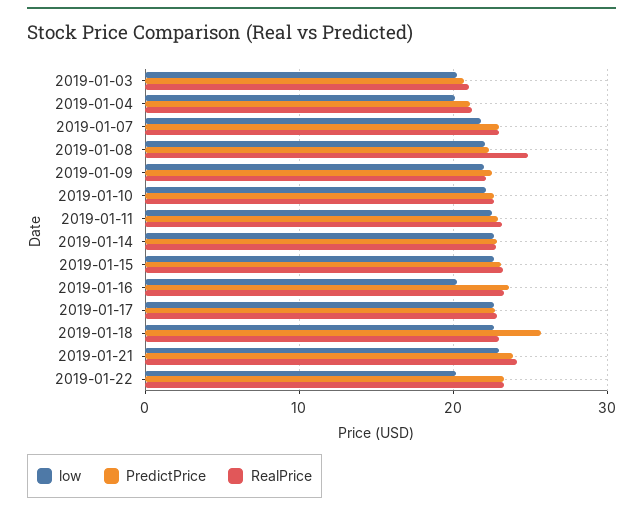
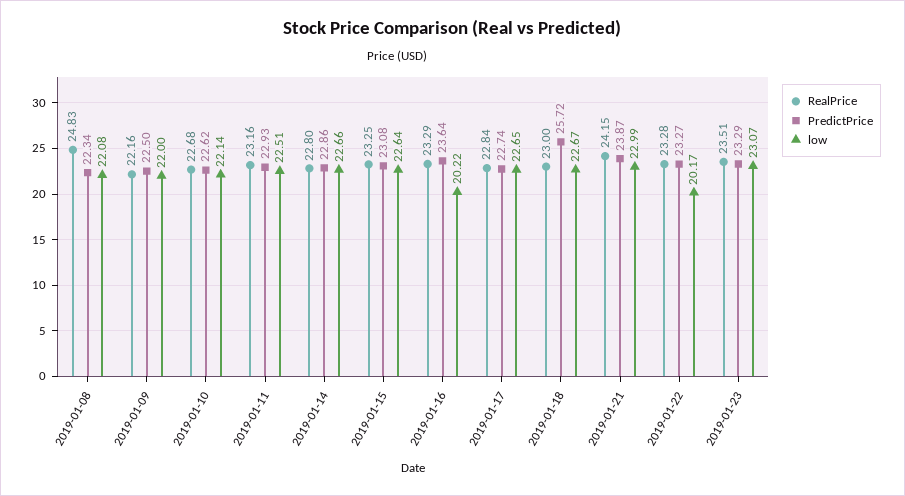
low, 2019-01-03: 20 -> none
PredictPrice, 2019-01-03: 21 -> none
RealPrice, 2019-01-03: 21 -> none
low, 2019-01-04: 20 -> none
PredictPrice, 2019-01-04: 21 -> none
RealPrice, 2019-01-04: 21 -> none
low, 2019-01-07: 22 -> none
PredictPrice, 2019-01-07: 23 -> none
RealPrice, 2019-01-07: 23 -> none
RealPrice, 2019-01-23: none -> 23.51
PredictPrice, 2019-01-23: none -> 23.29
low, 2019-01-23: none -> 23.07

